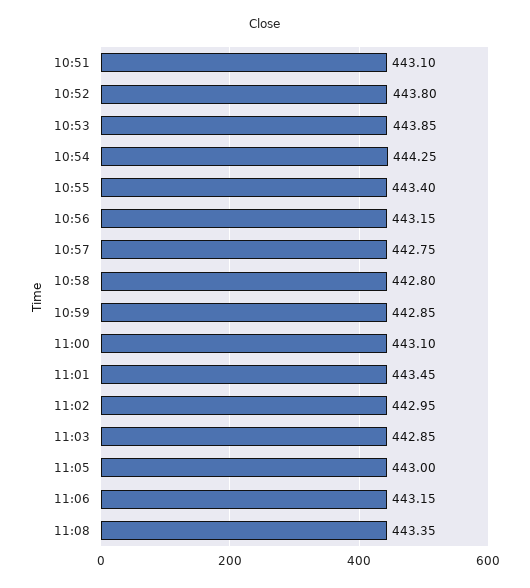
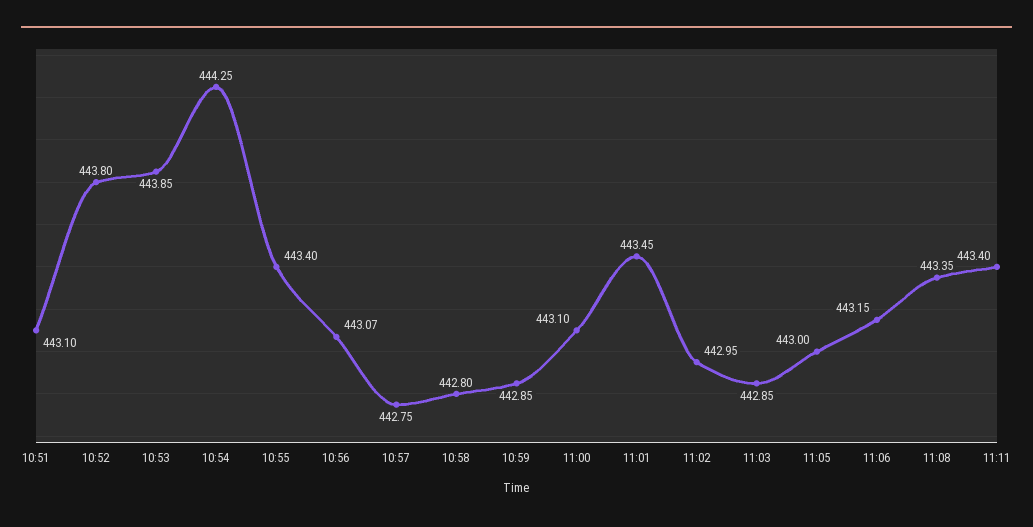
10:56: 443.15 -> 443.07
11:11: none -> 443.4

